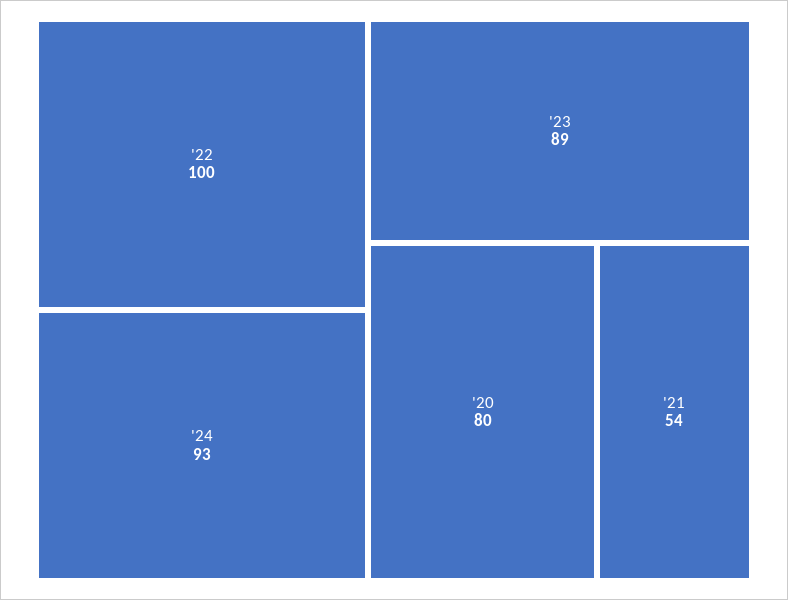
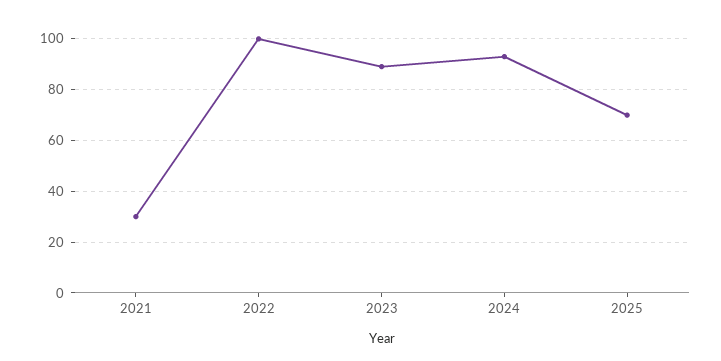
'20: 80 -> none
'21: 54 -> 30
2025: none -> 70

